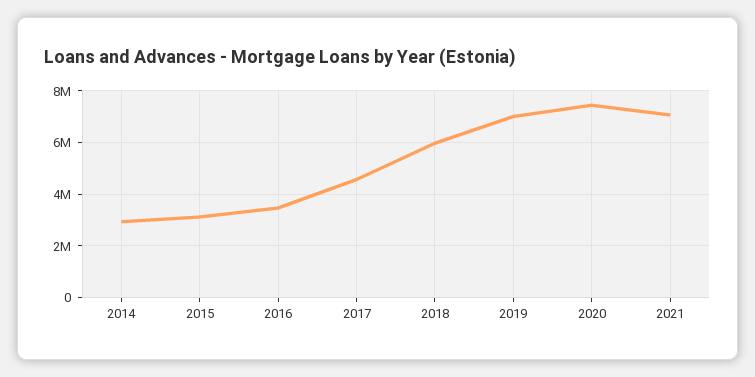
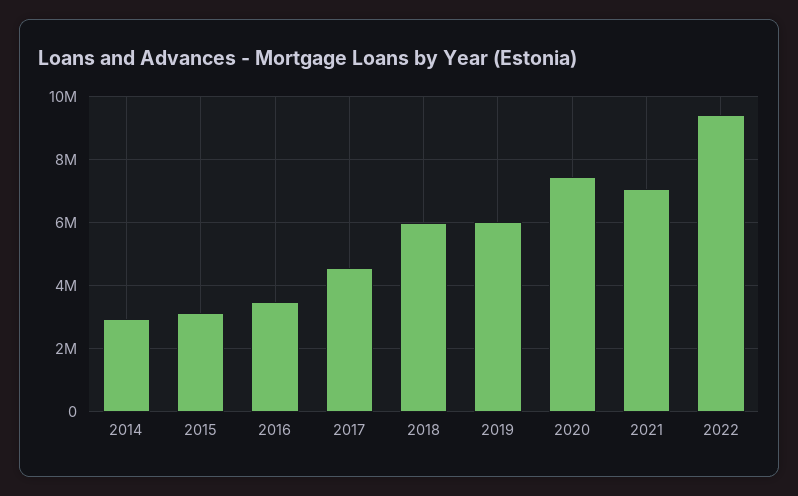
2019: 7000000 -> 6000000
2022: none -> 9400000

